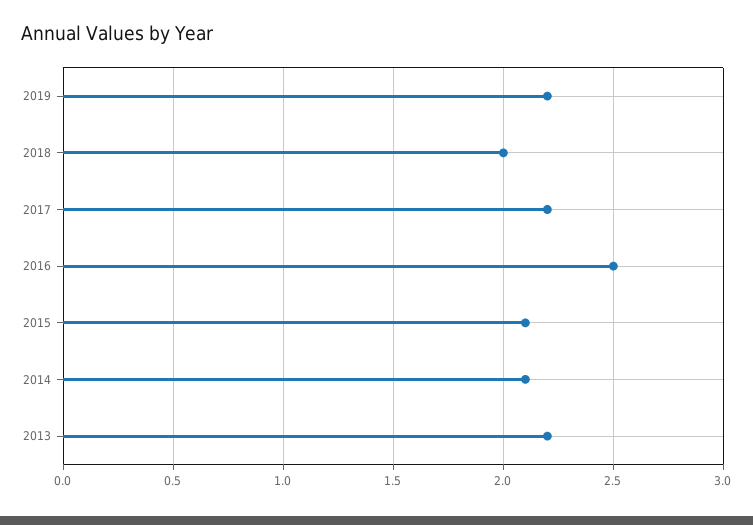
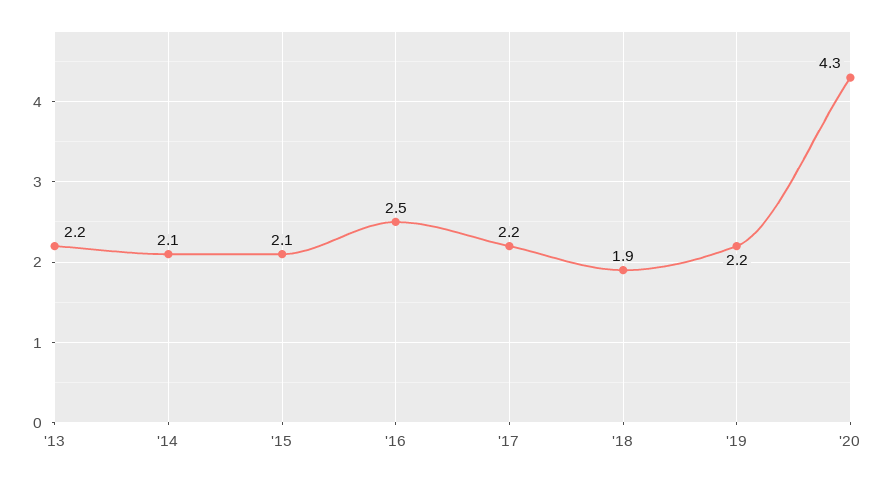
2018: 2 -> 1.9
'20: none -> 4.3

